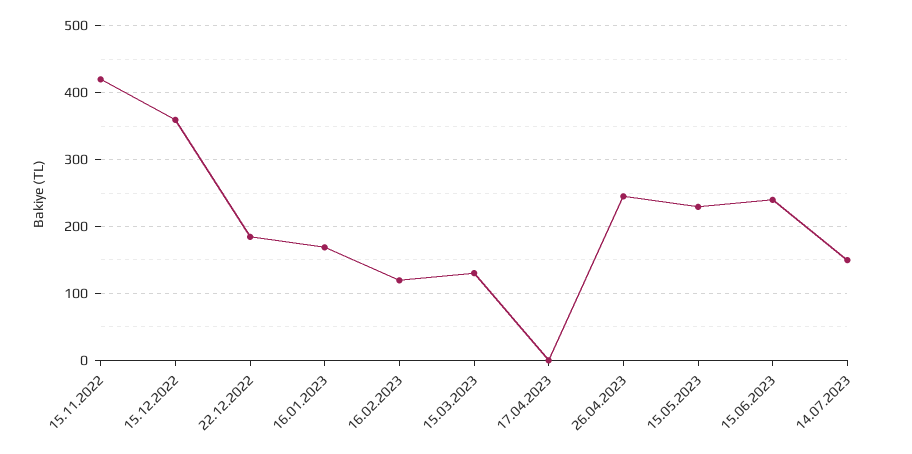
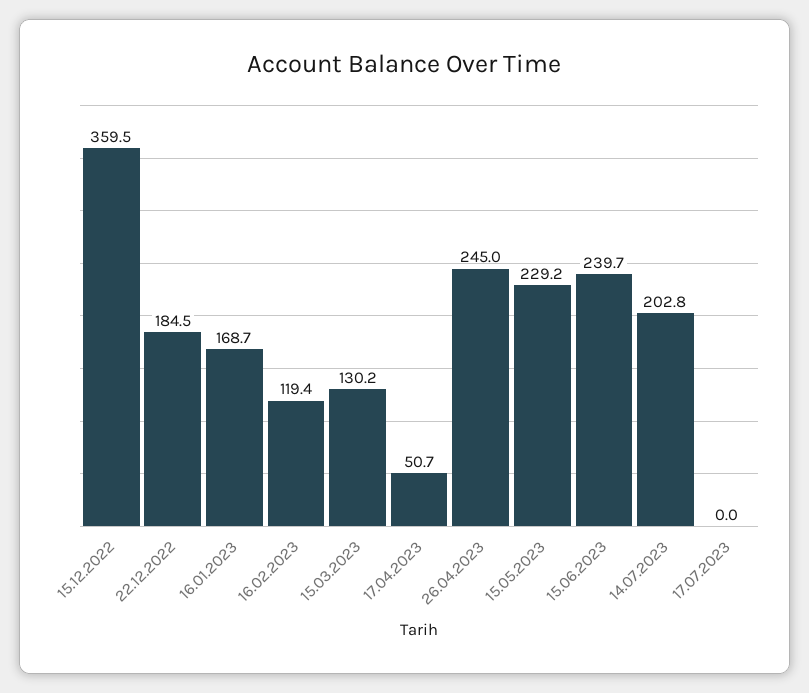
15.11.2022: 420 -> none
17.04.2023: 0 -> 50.7
14.07.2023: 150 -> 202.8
17.07.2023: none -> 0

